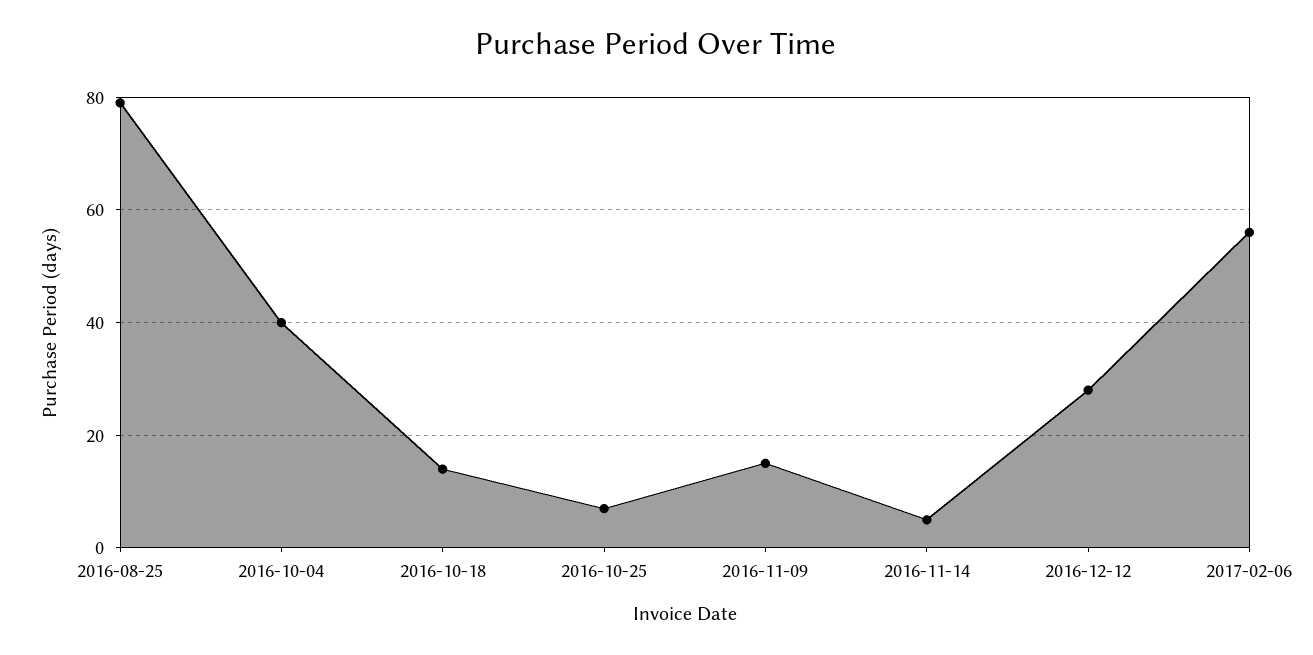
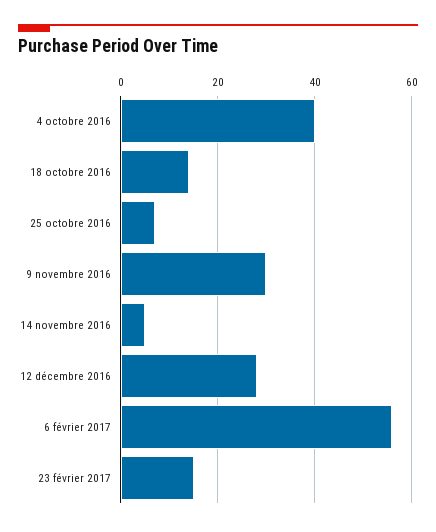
2016-08-25: 80 -> none
2016-11-09: 15 -> 30
23 février 2017: none -> 15

